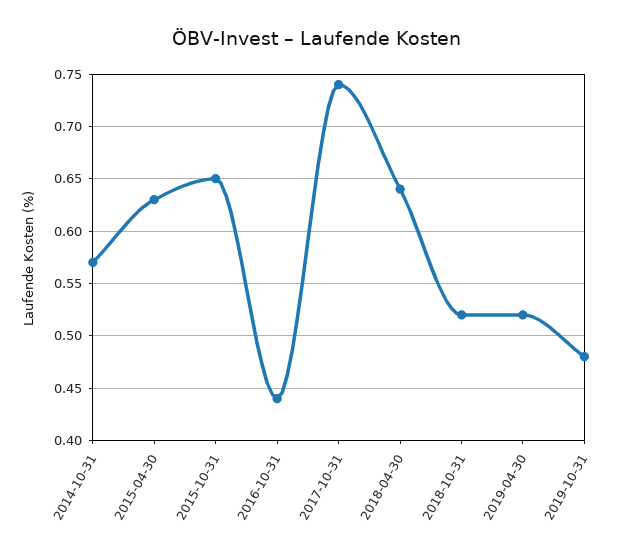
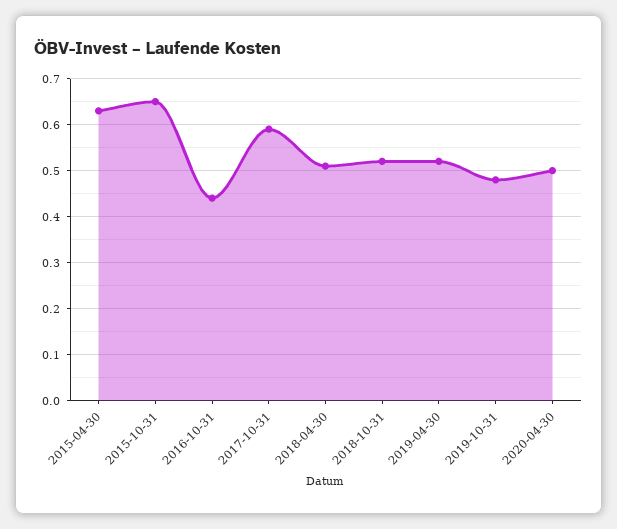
2014-10-31: 0.57 -> none
2017-10-31: 0.74 -> 0.6
2018-04-30: 0.64 -> 0.5
2020-04-30: none -> 0.5

